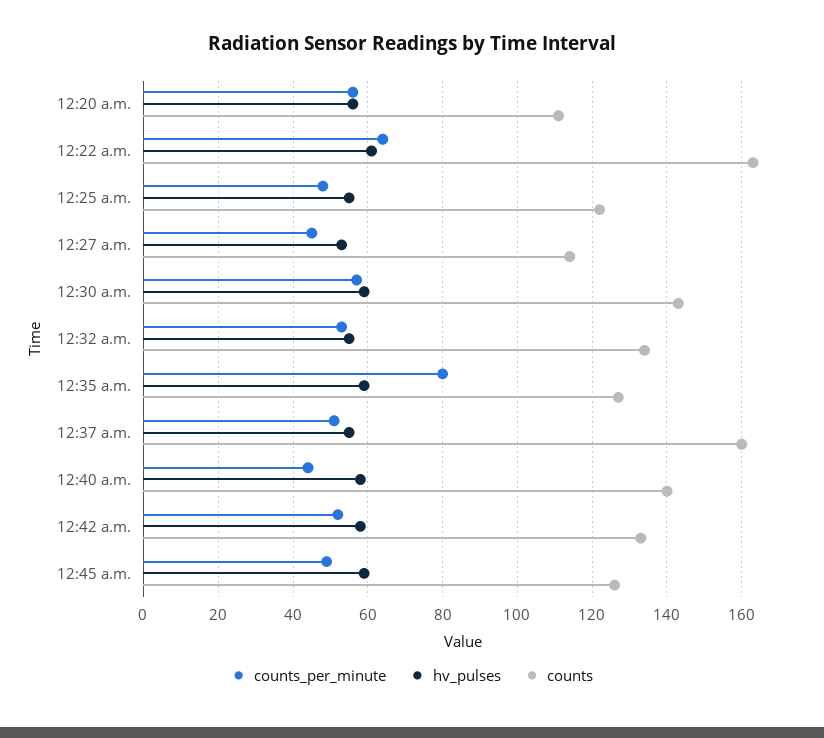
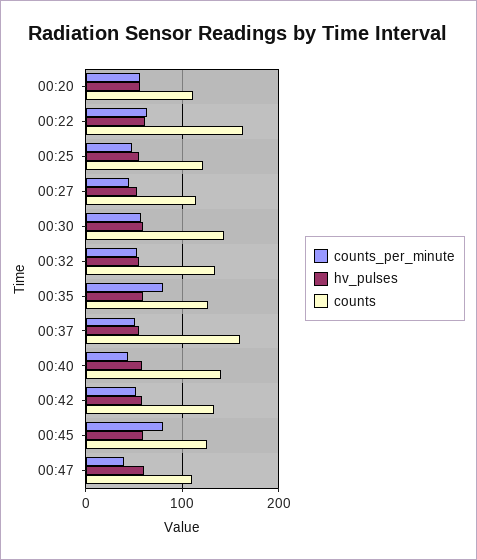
counts_per_minute, 12:45 a.m.: 50 -> 80
counts_per_minute, 00:47: none -> 40
hv_pulses, 00:47: none -> 60
counts, 00:47: none -> 110

